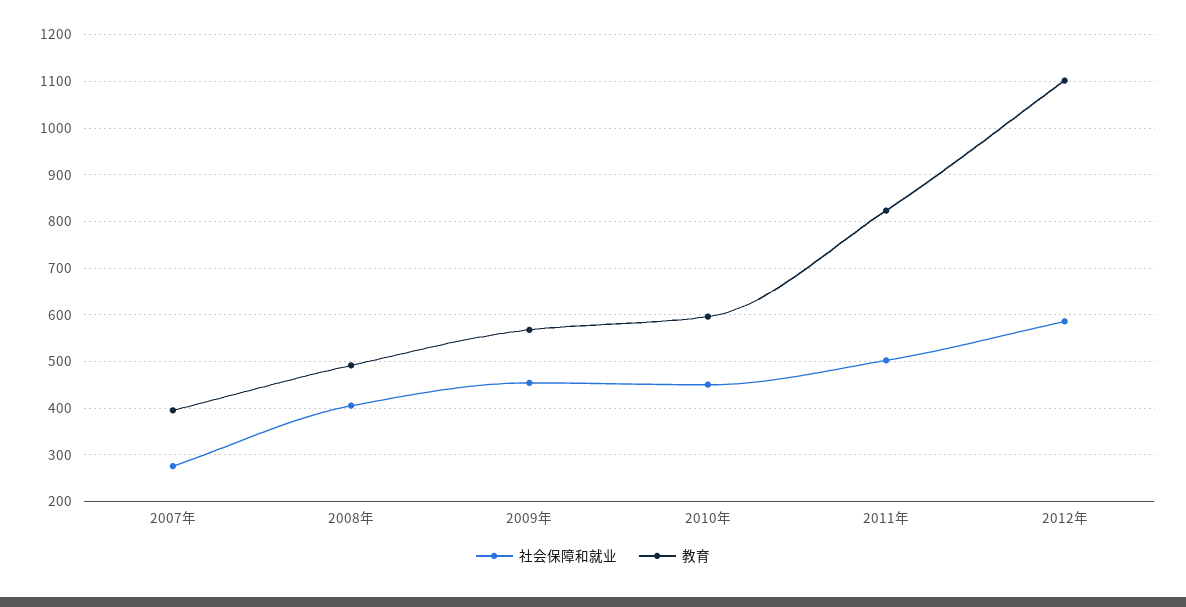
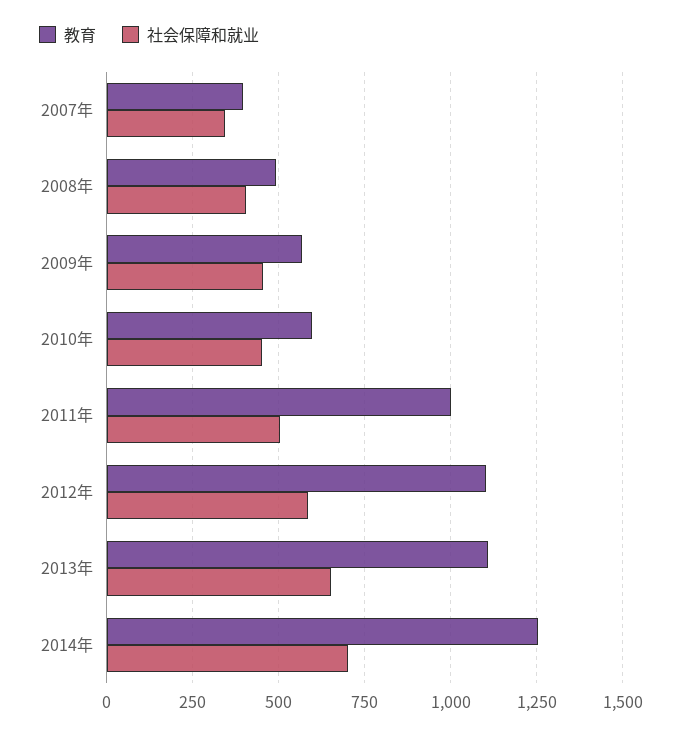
社会保障和就业, 2007年: 280 -> 350
教育, 2011年: 820 -> 1000
教育, 2013年: none -> 1100
社会保障和就业, 2013年: none -> 650
教育, 2014年: none -> 1250
社会保障和就业, 2014年: none -> 700

